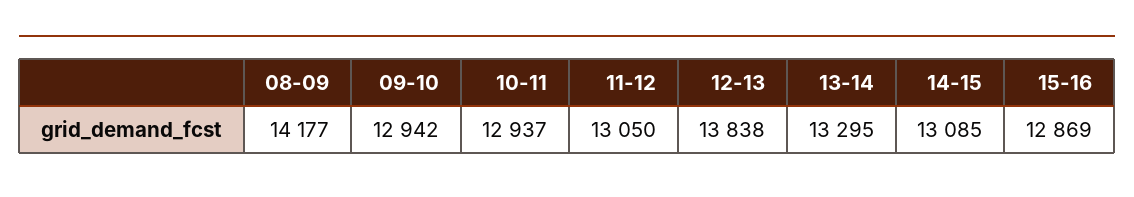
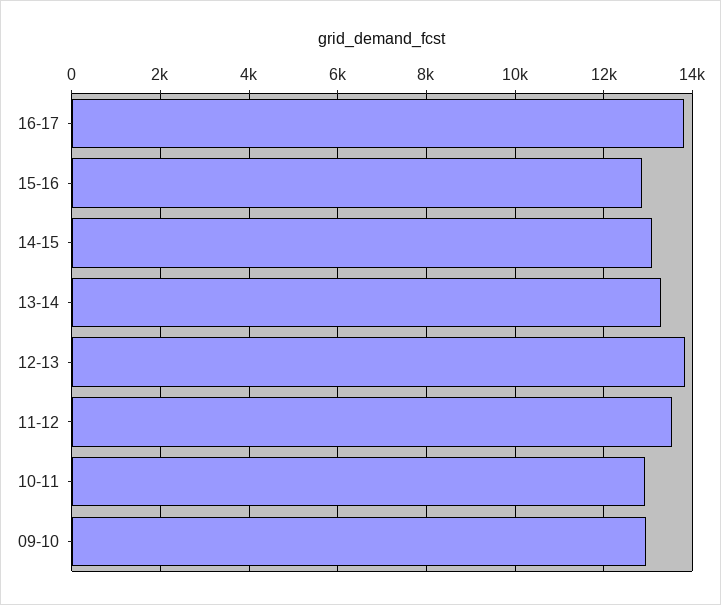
08-09: 14177 -> none
11-12: 13050 -> 13600
16-17: none -> 13800

